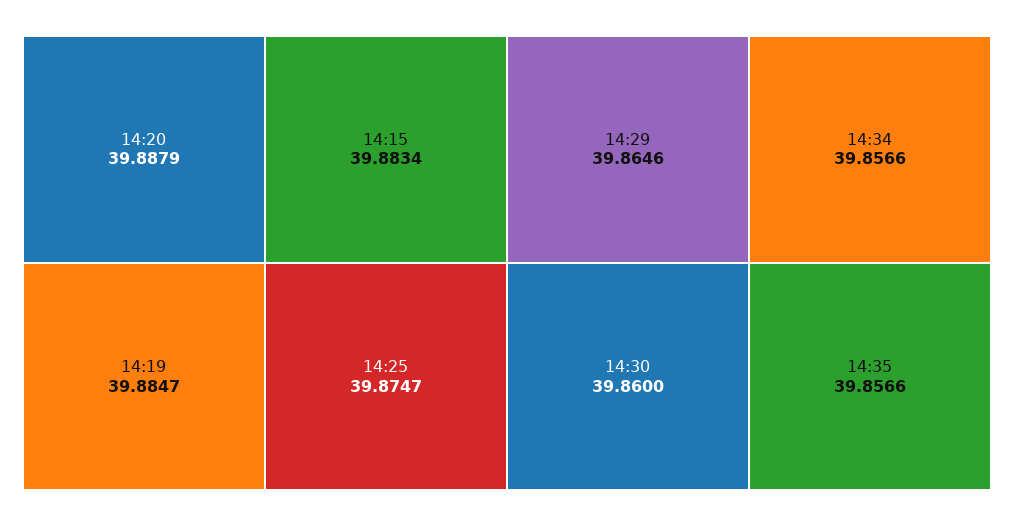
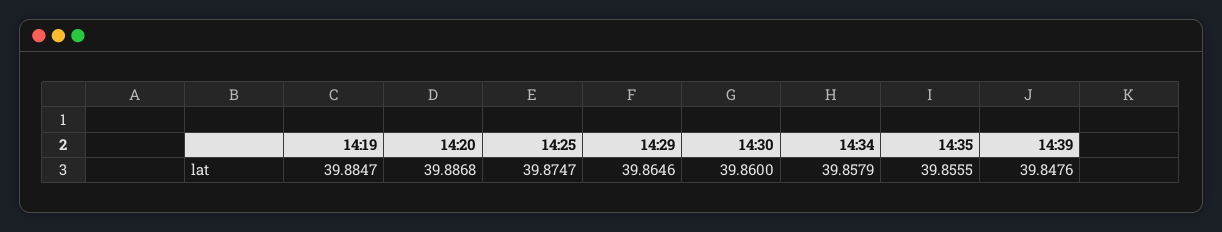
14:20: 39.8879 -> 39.8868
14:15: 39.8834 -> none
14:34: 39.8566 -> 39.8579
14:35: 39.8566 -> 39.8555
14:39: none -> 39.8476

